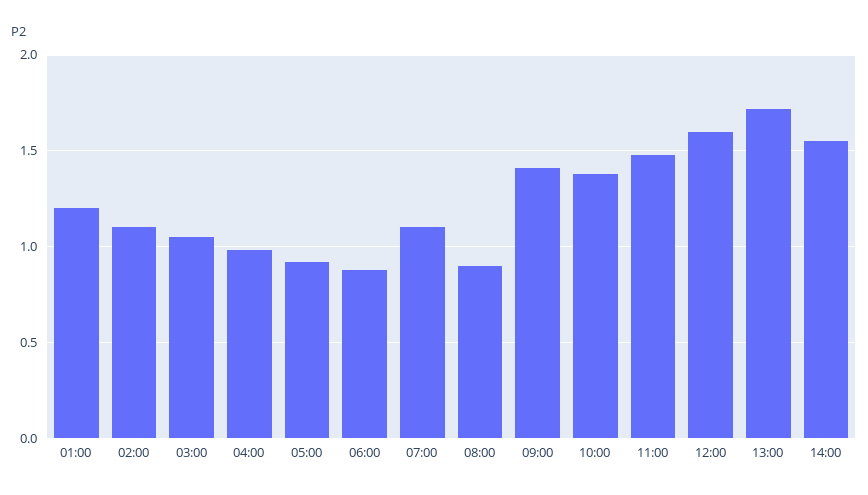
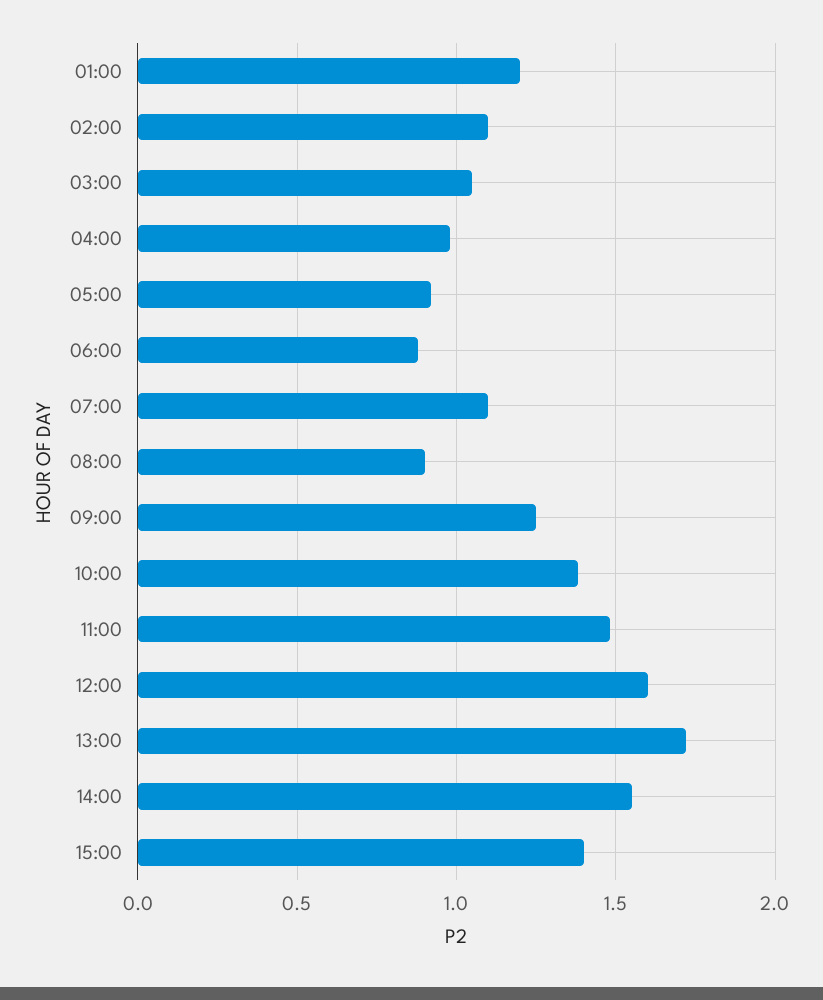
09:00: 1.4 -> 1.25
15:00: none -> 1.4

